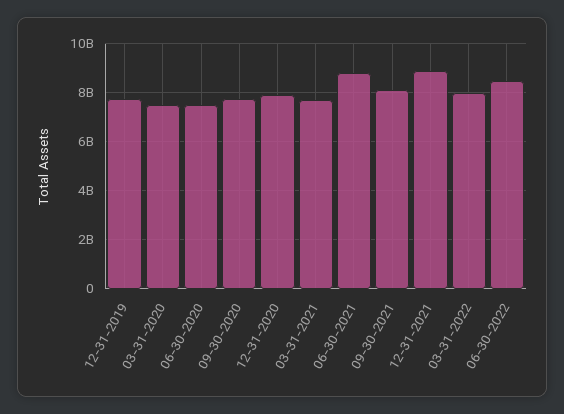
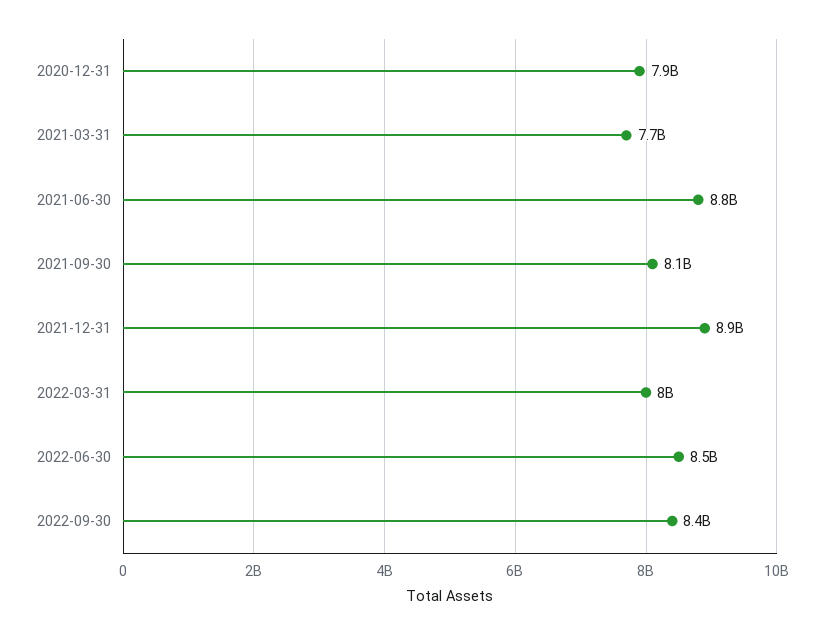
12-31-2019: 7750000000 -> none
03-31-2020: 7500000000 -> none
06-30-2020: 7500000000 -> none
09-30-2020: 7750000000 -> none
2022-09-30: none -> 8400000000

